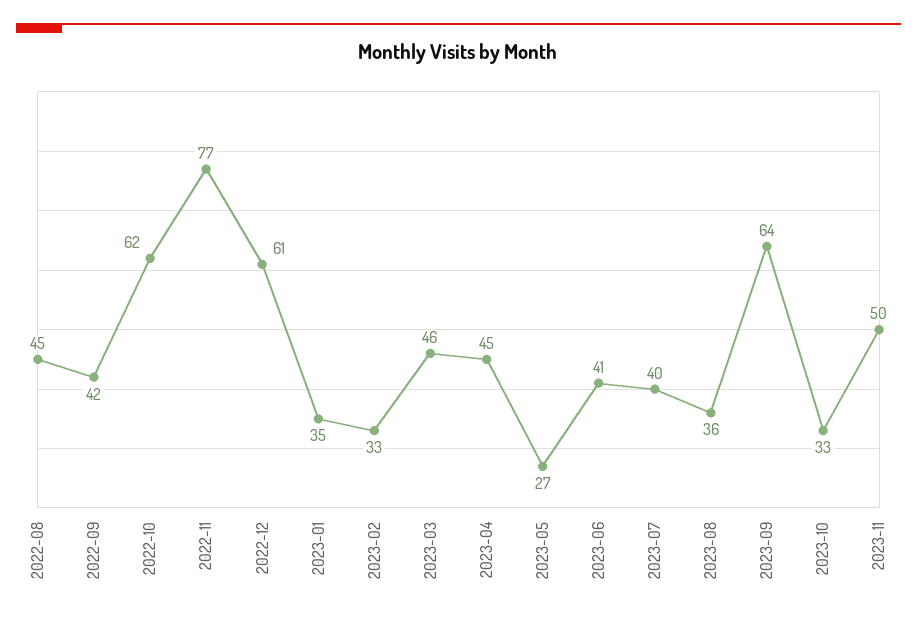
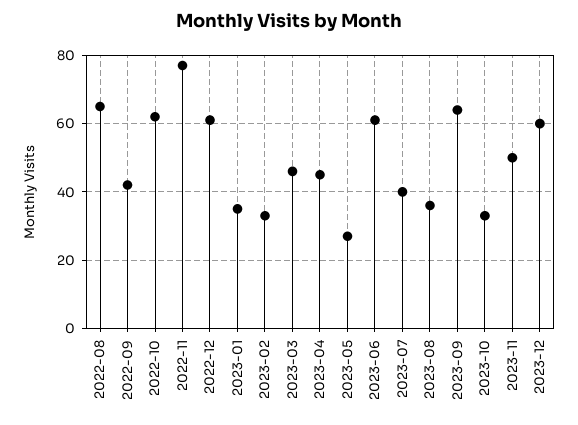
2022-08: 45 -> 65
2023-06: 41 -> 60
2023-12: none -> 60

